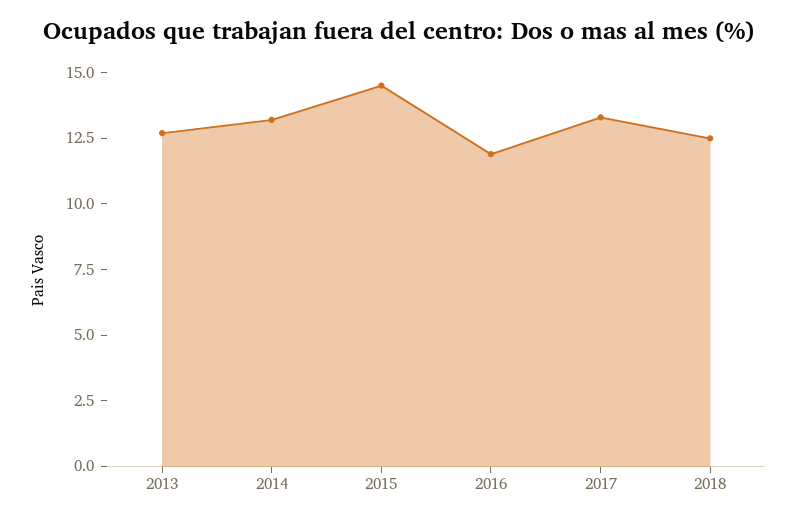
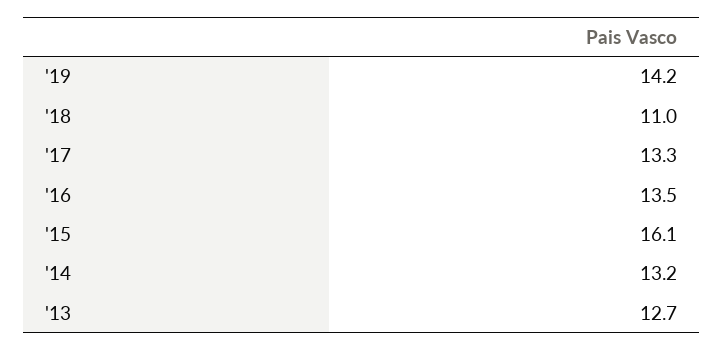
2015: 14.5 -> 16.1
2016: 12 -> 13.5
2018: 12.5 -> 11
'19: none -> 14.2

